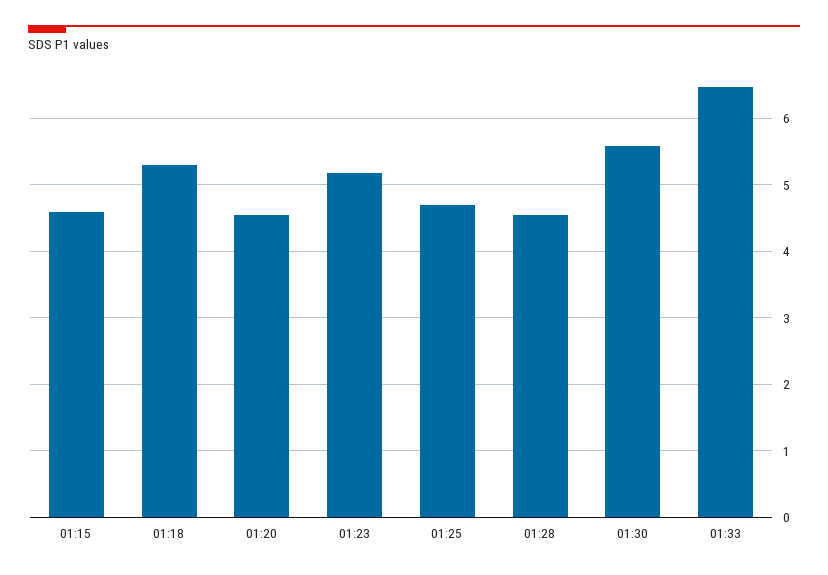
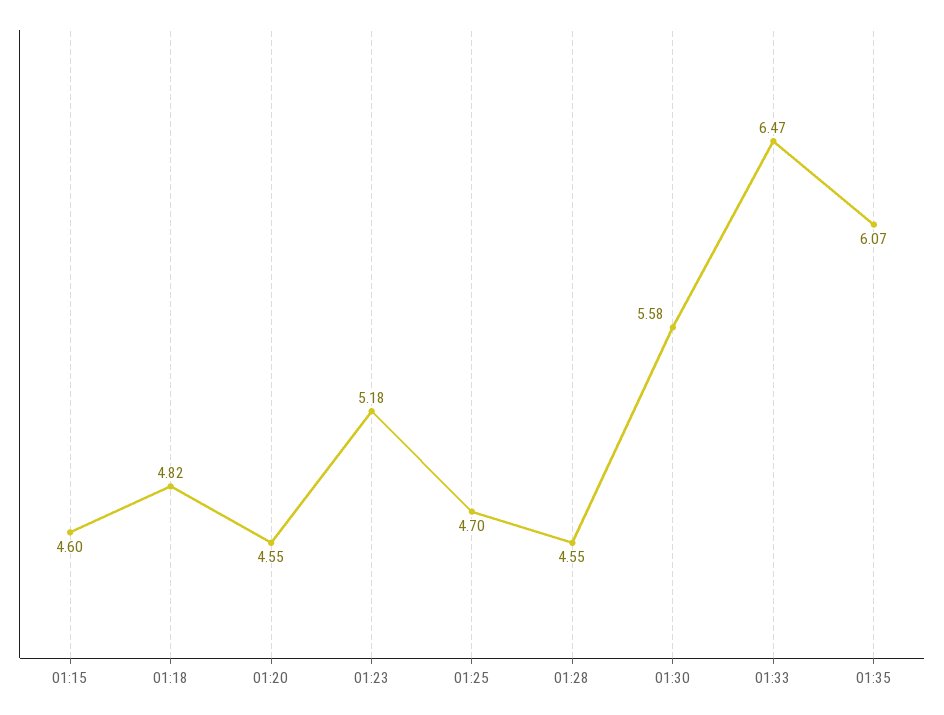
01:18: 5.3 -> 4.82
01:35: none -> 6.07

